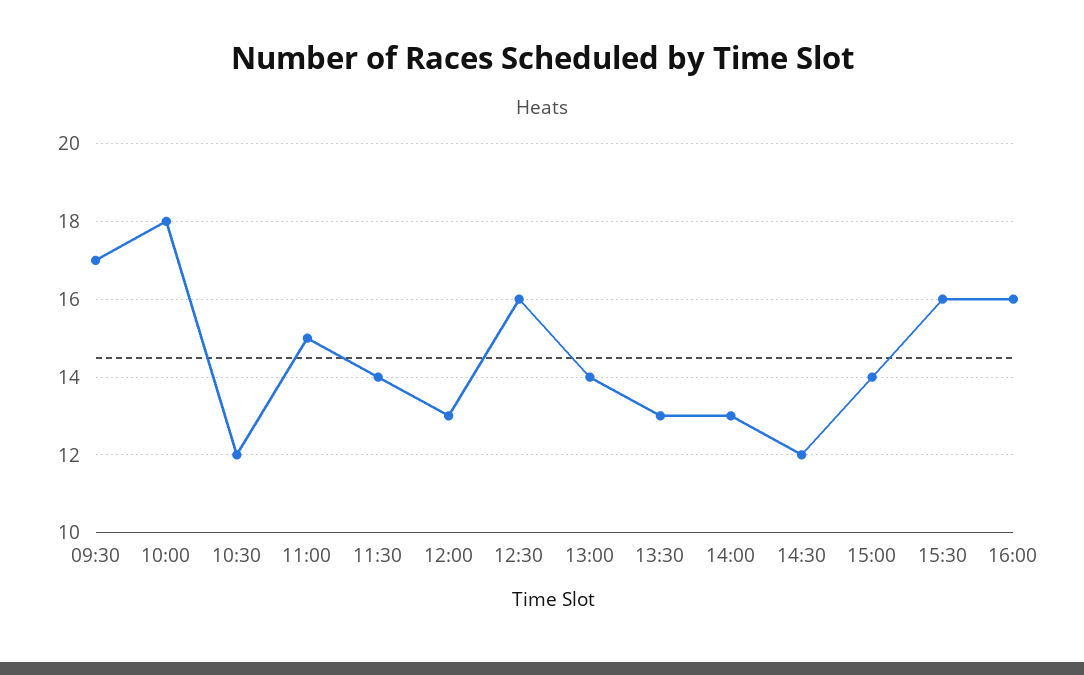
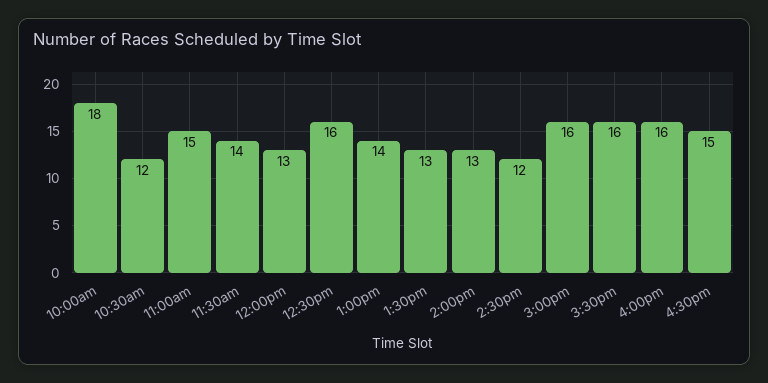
09:30: 17 -> none
15:00: 14 -> 16
4:30pm: none -> 15

